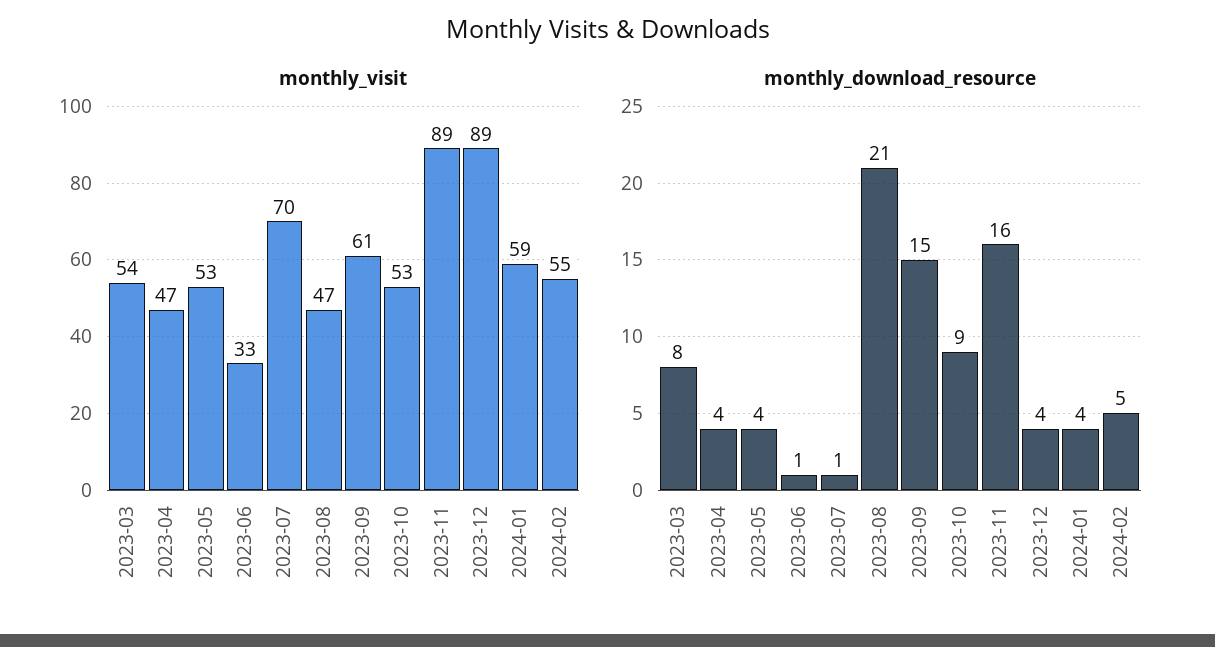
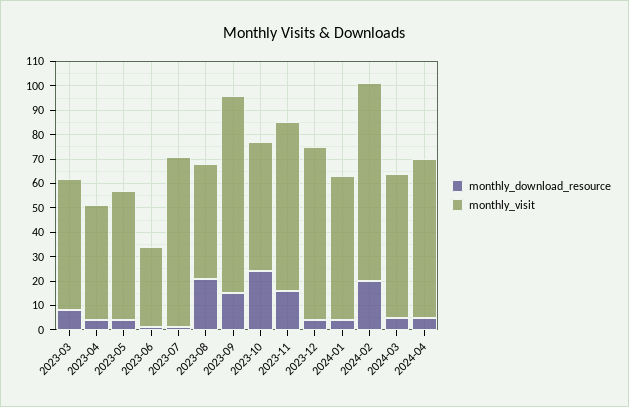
monthly_visit, 2023-09: 61 -> 80
monthly_visit, 2023-11: 89 -> 70
monthly_visit, 2023-12: 89 -> 70
monthly_visit, 2024-02: 55 -> 80
monthly_download_resource, 2023-10: 9 -> 25
monthly_download_resource, 2024-02: 5 -> 20
monthly_download_resource, 2024-03: none -> 5
monthly_visit, 2024-03: none -> 60
monthly_download_resource, 2024-04: none -> 5
monthly_visit, 2024-04: none -> 65

